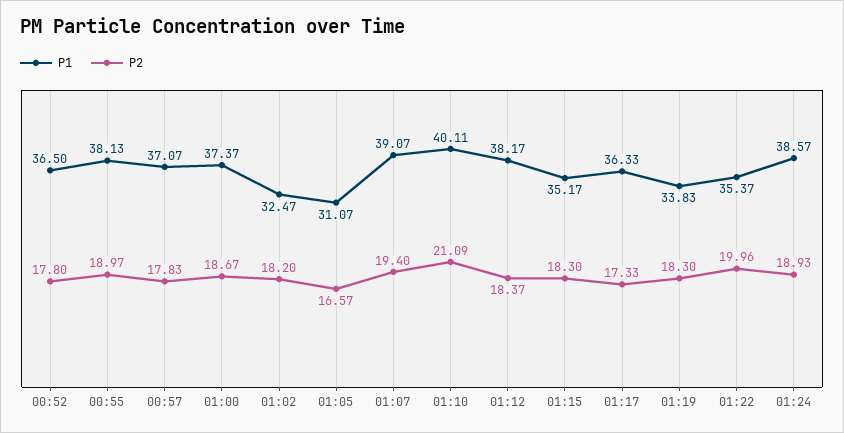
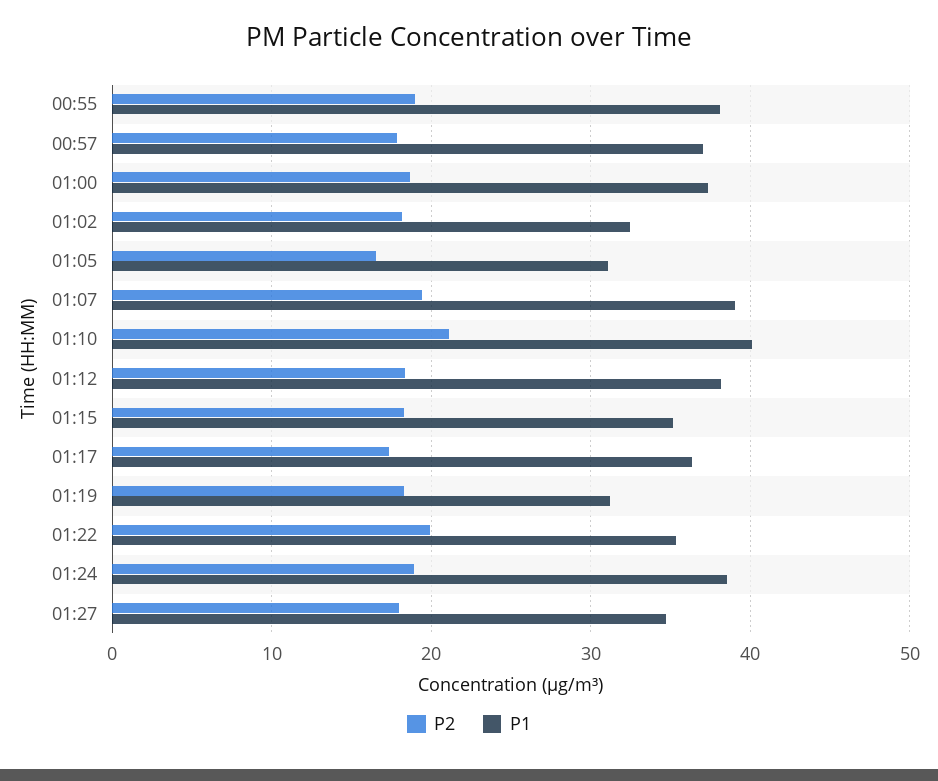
P1, 00:52: 36.5 -> none
P2, 00:52: 17.8 -> none
P1, 01:19: 33.83 -> 31
P2, 01:27: none -> 18
P1, 01:27: none -> 35

